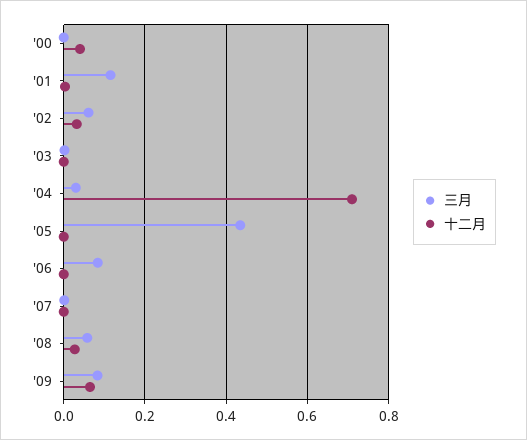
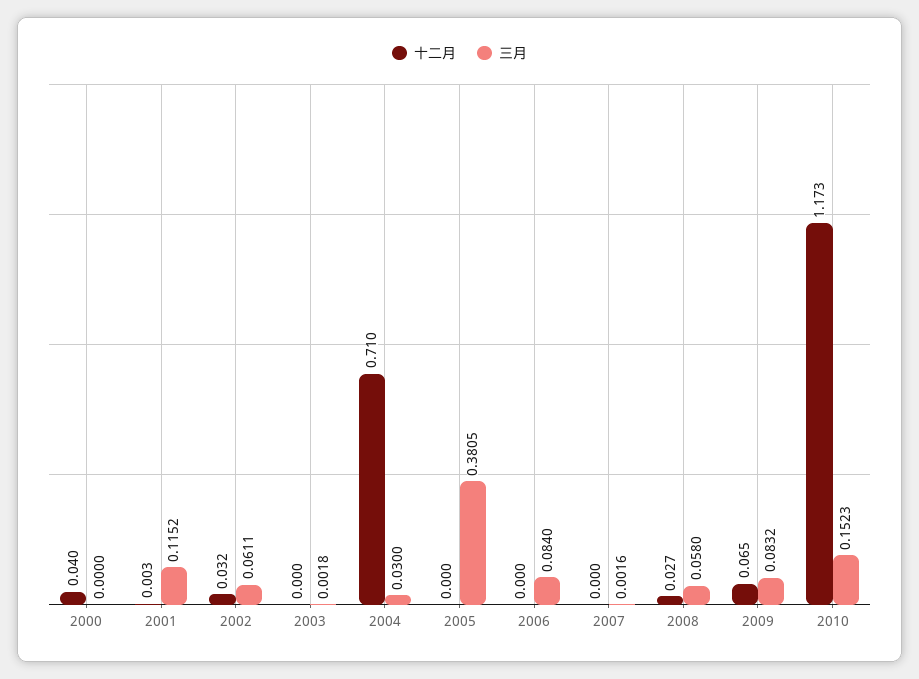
三月, '05: 0.44 -> 0.3805
十二月, 2010: none -> 1.173
三月, 2010: none -> 0.1523

